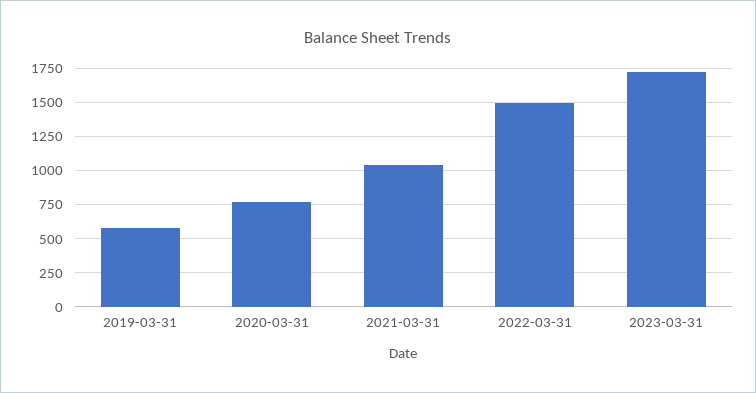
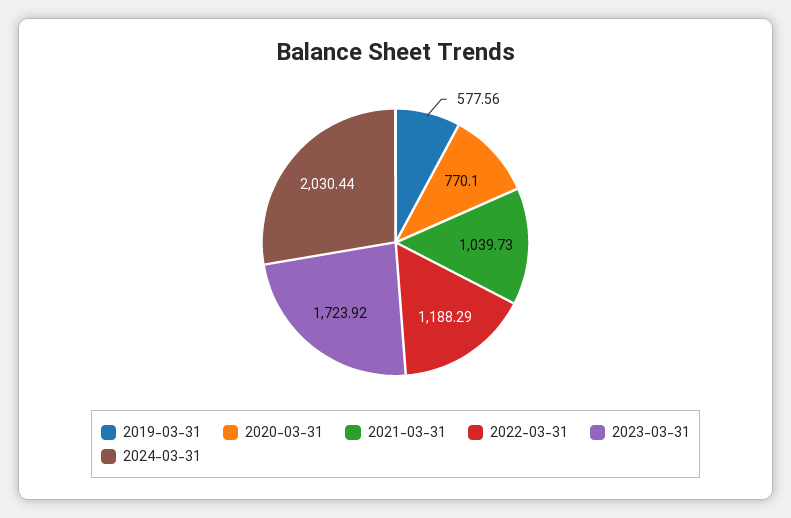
2022-03-31: 1500 -> 1188.29
2024-03-31: none -> 2030.44

